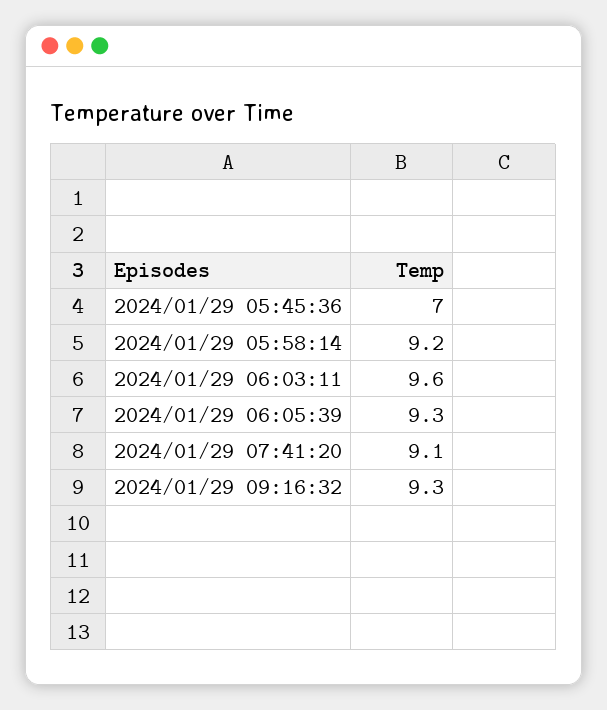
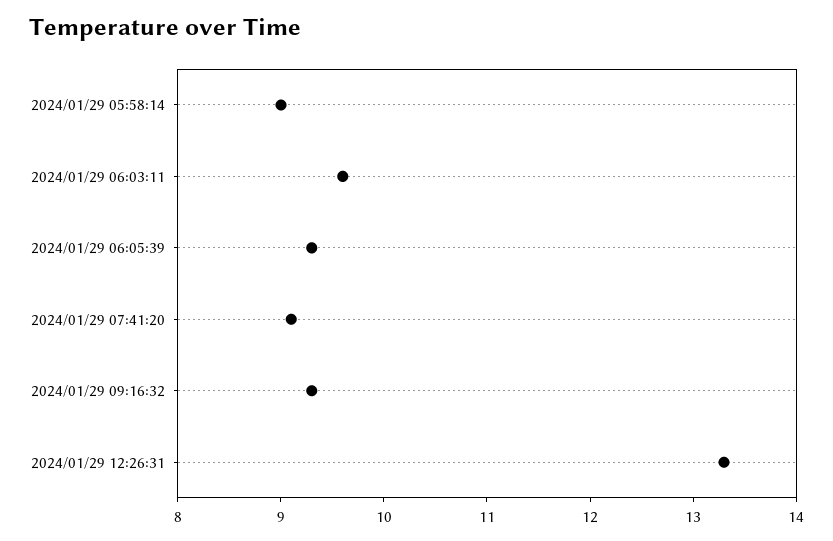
2024/01/29 05:45:36: 7 -> none
2024/01/29 05:58:14: 9.2 -> 9
2024/01/29 12:26:31: none -> 13.3

